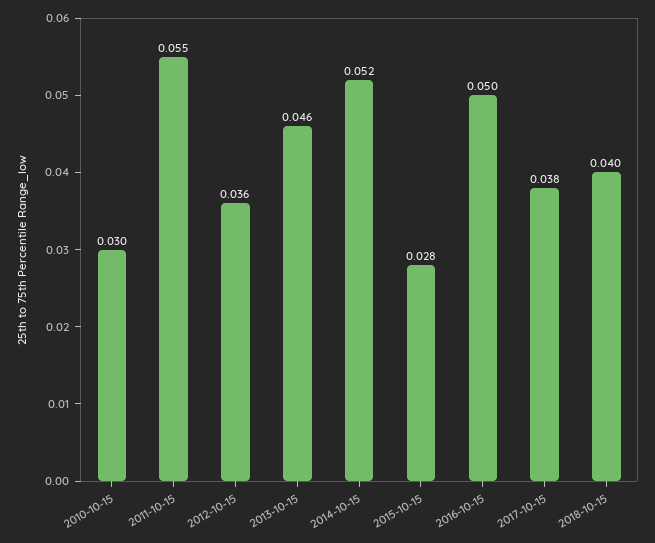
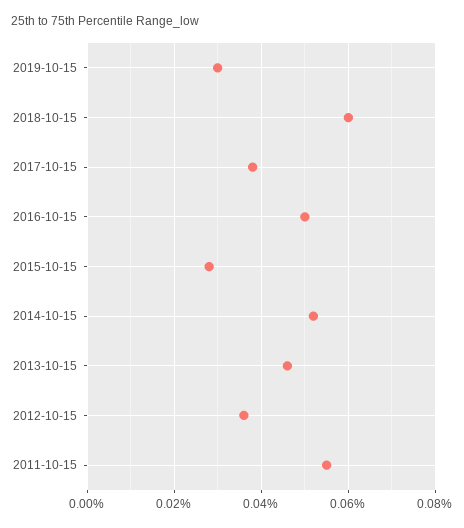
2010-10-15: 0.03 -> none
2018-10-15: 0.04 -> 0.06
2019-10-15: none -> 0.03

